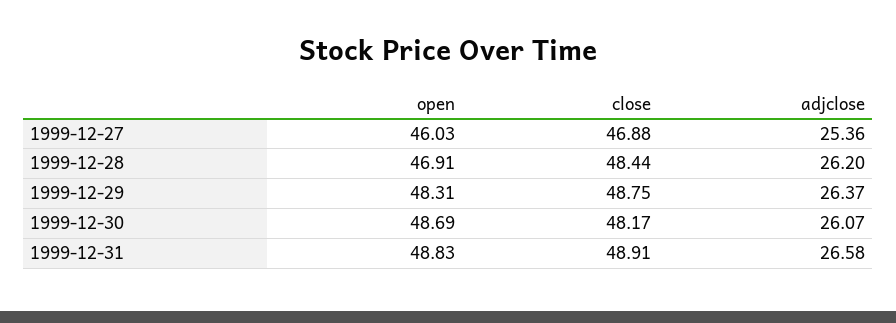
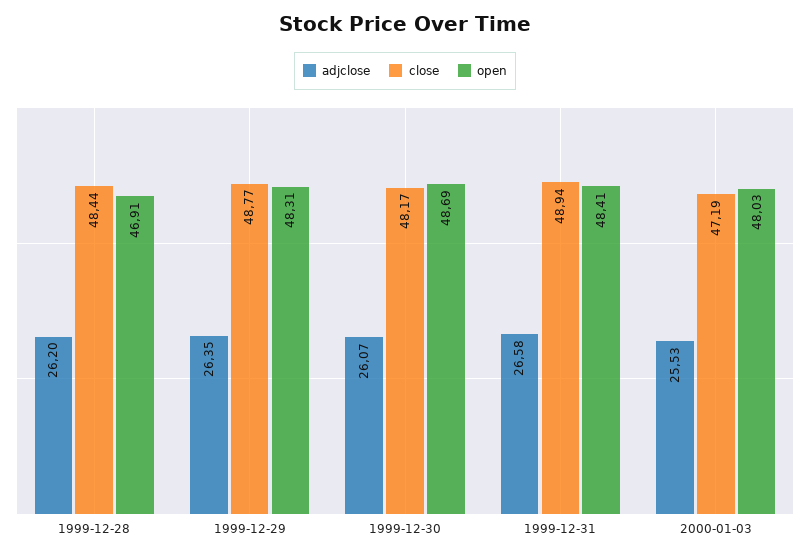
open, 1999-12-27: 46.03 -> none
close, 1999-12-27: 46.88 -> none
adjclose, 1999-12-27: 25.36 -> none
close, 1999-12-29: 48.75 -> 48.77
adjclose, 1999-12-29: 26.37 -> 26.35
open, 1999-12-31: 48.83 -> 48.41
close, 1999-12-31: 48.91 -> 48.94
adjclose, 2000-01-03: none -> 25.53
close, 2000-01-03: none -> 47.19
open, 2000-01-03: none -> 48.03

